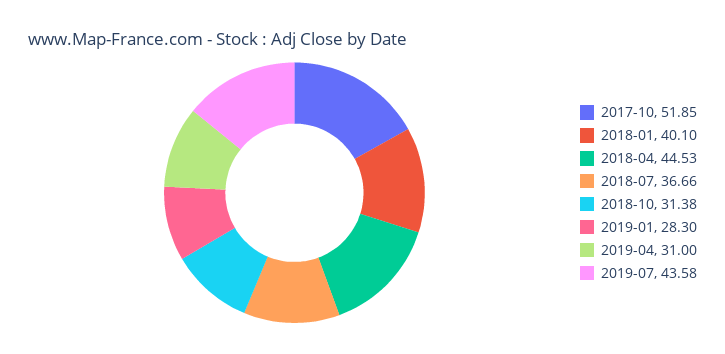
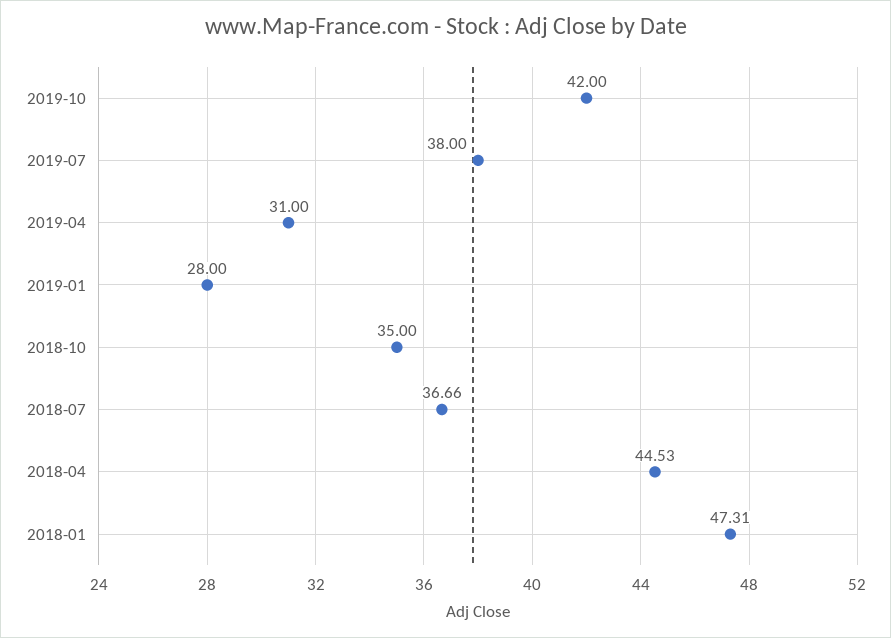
2017-10: 51.85 -> none
2018-01: 40.1 -> 47.31
2018-10: 31.38 -> 35
2019-01: 28.3 -> 28
2019-07: 43.58 -> 38
2019-10: none -> 42

